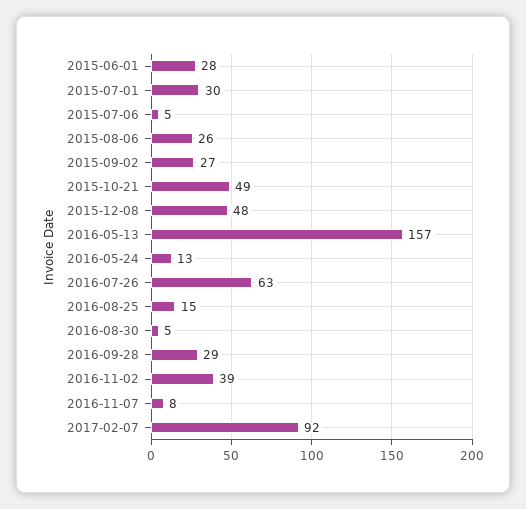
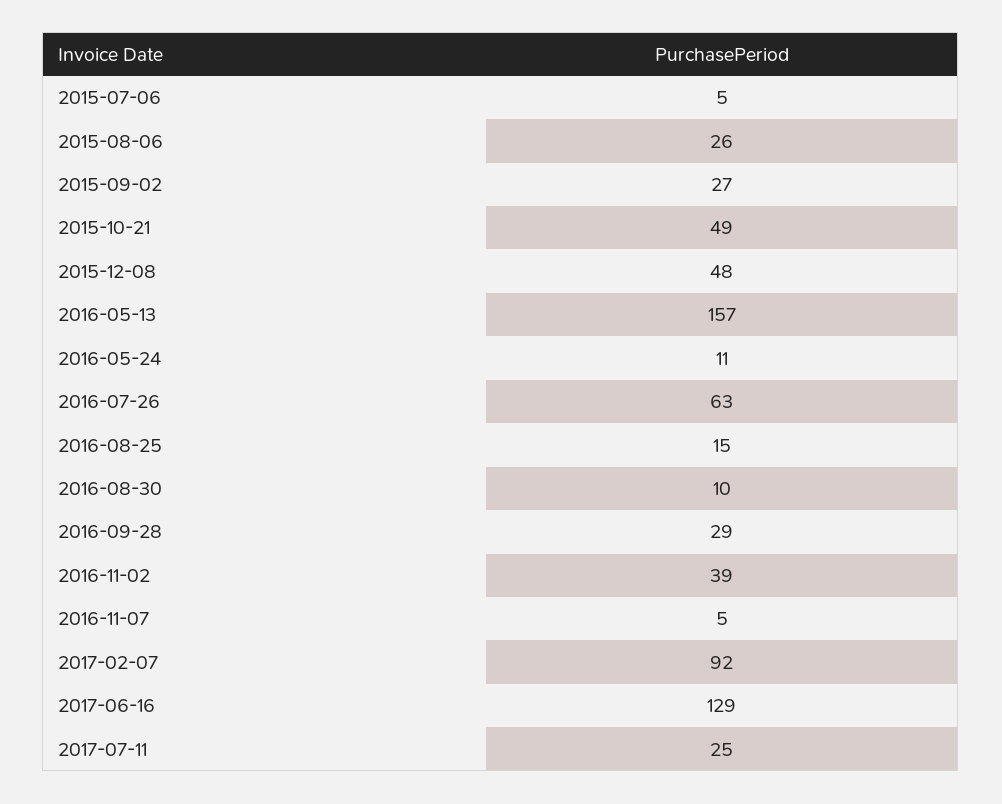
2015-06-01: 28 -> none
2015-07-01: 30 -> none
2016-05-24: 13 -> 11
2016-08-30: 5 -> 10
2016-11-07: 8 -> 5
2017-06-16: none -> 129
2017-07-11: none -> 25

